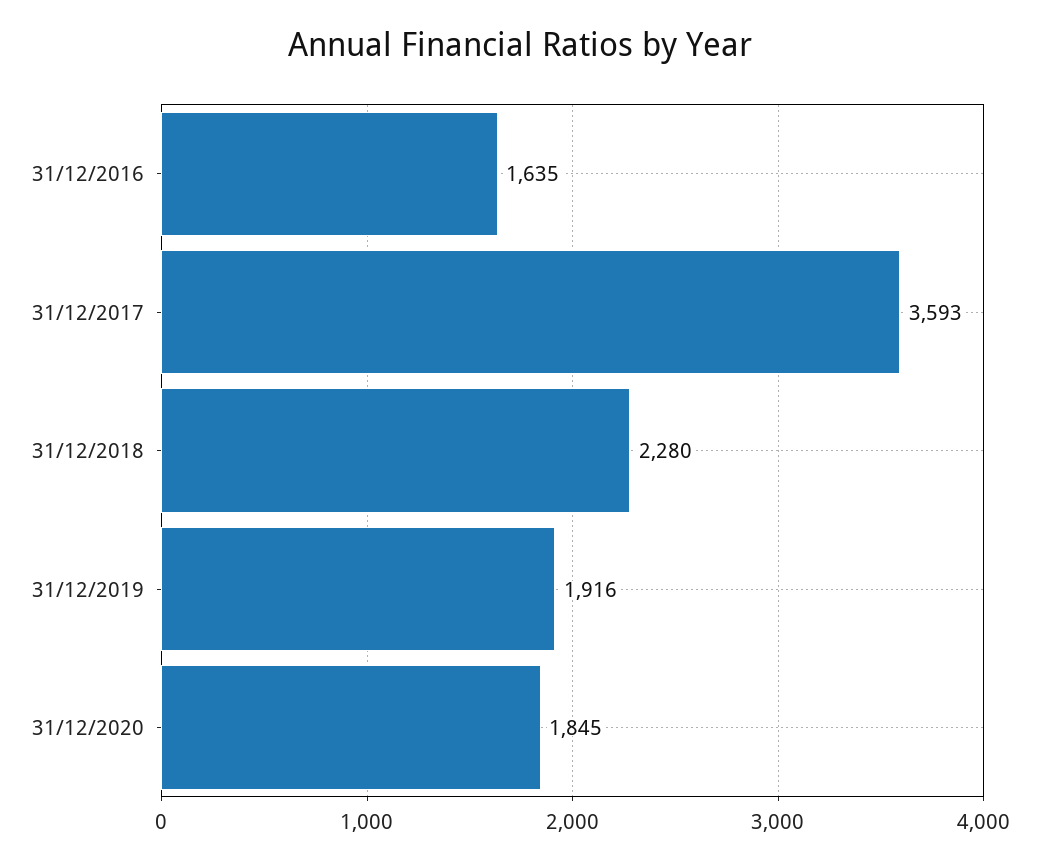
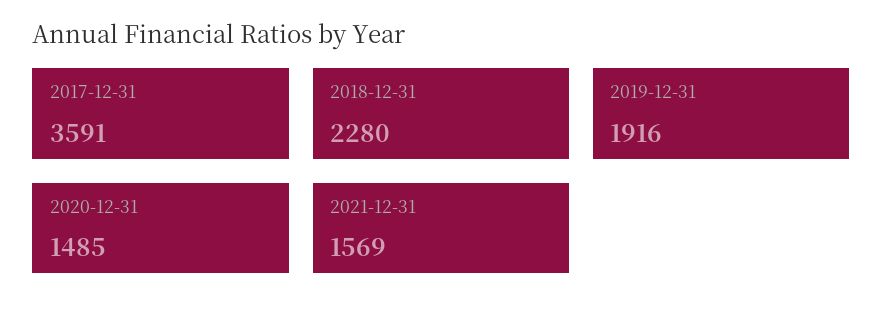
31/12/2016: 1635 -> none
31/12/2017: 3593 -> 3591
31/12/2020: 1845 -> 1485
2021-12-31: none -> 1569

